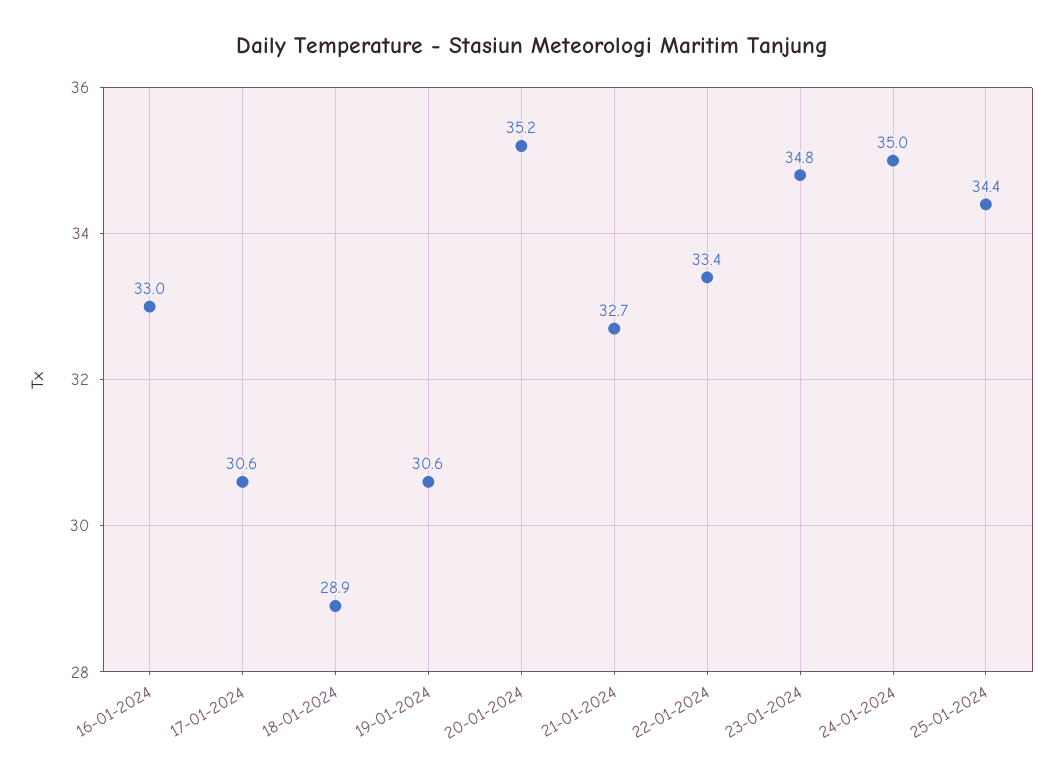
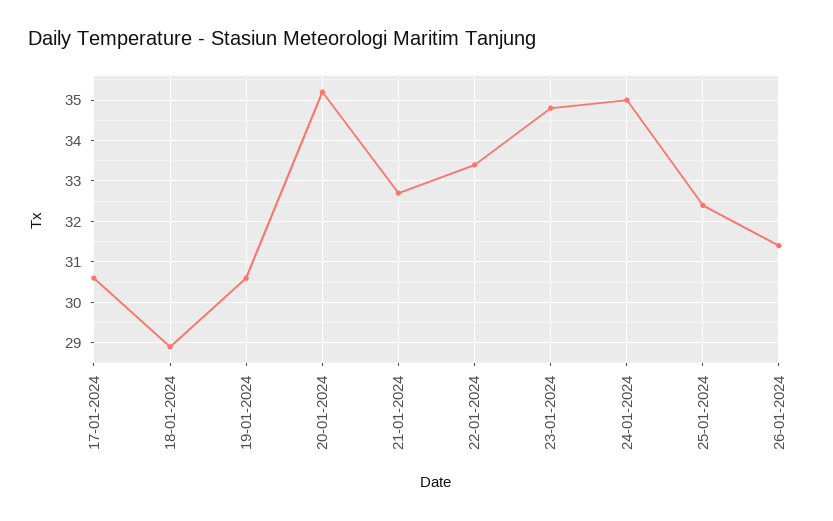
16-01-2024: 33 -> none
25-01-2024: 34.4 -> 32.5
26-01-2024: none -> 31.5

